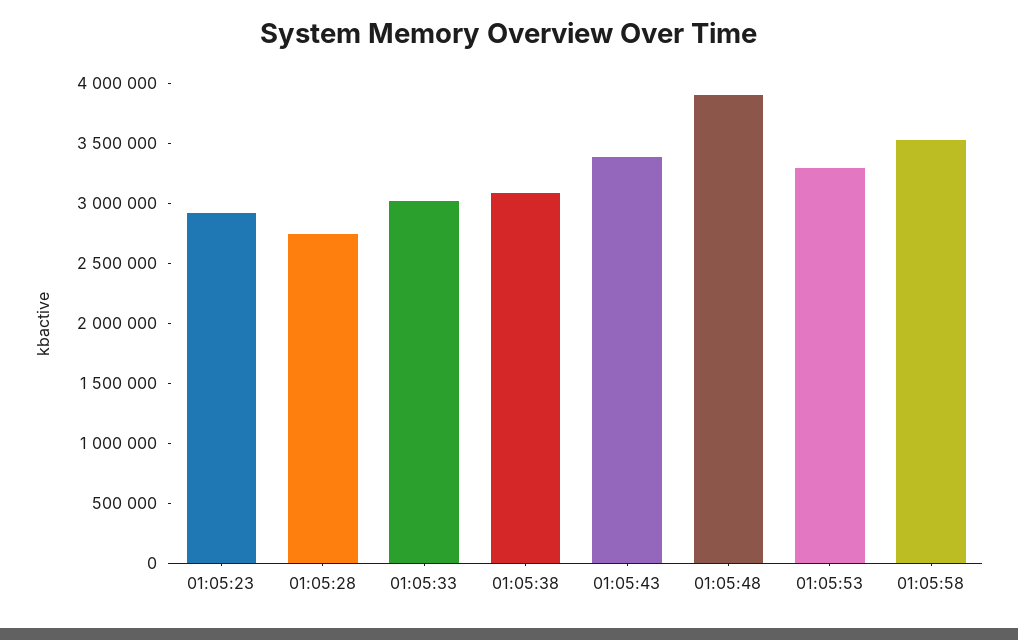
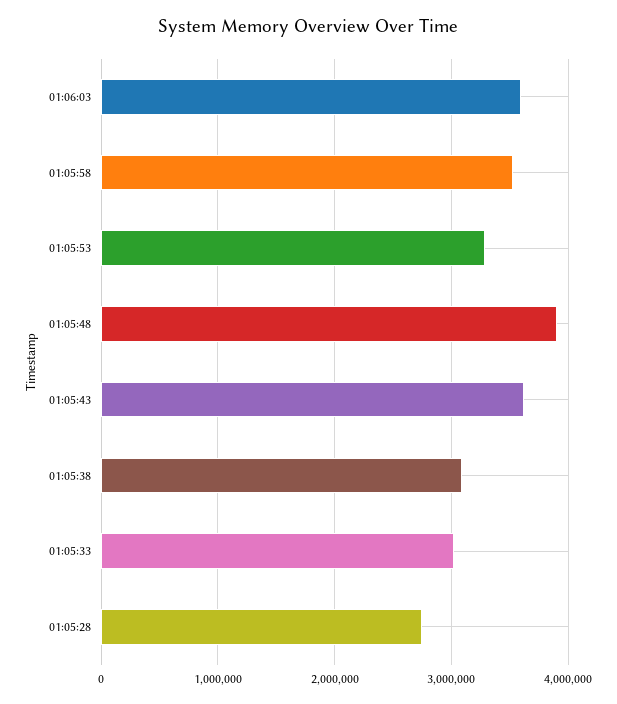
01:05:23: 2900000 -> none
01:05:43: 3400000 -> 3600000
01:06:03: none -> 3600000

